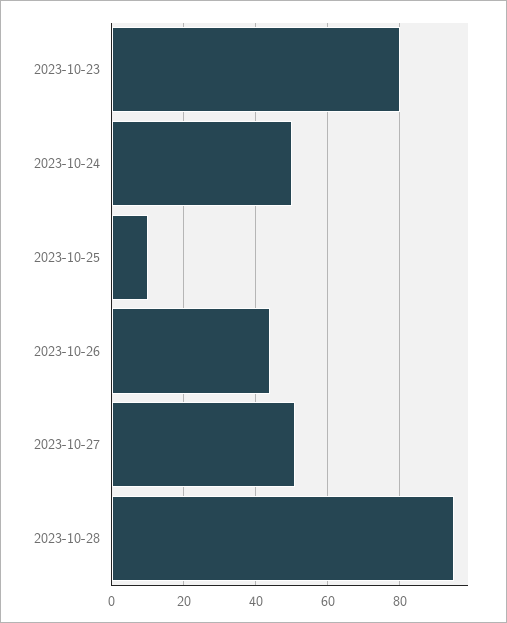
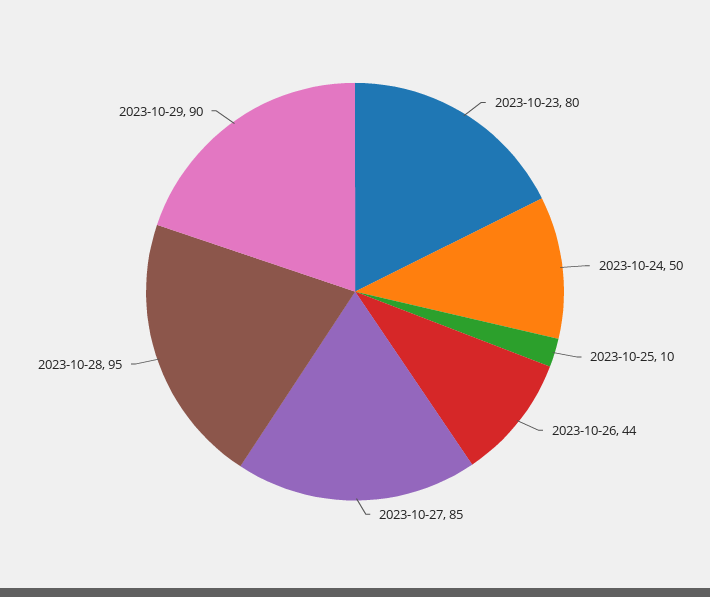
2023-10-27: 50 -> 85
2023-10-29: none -> 90

